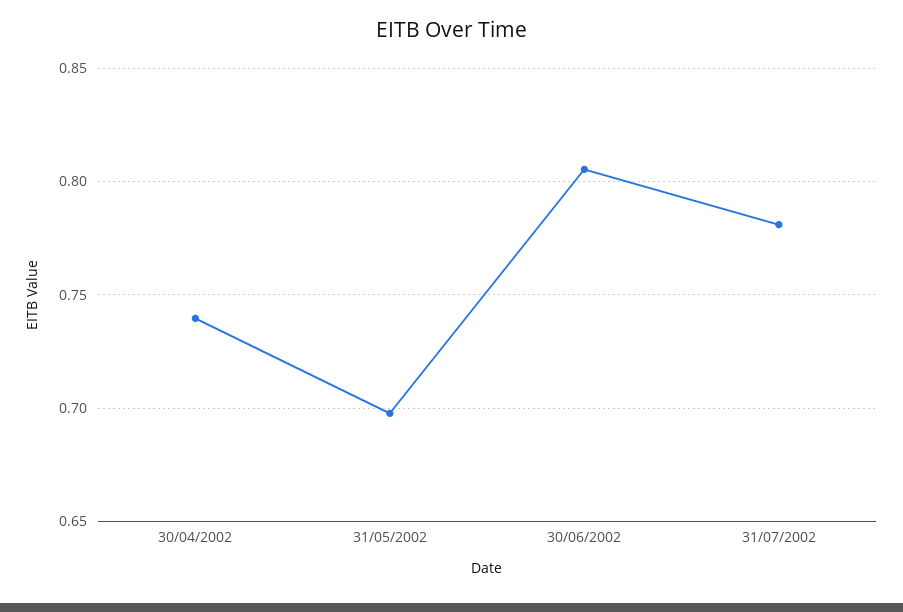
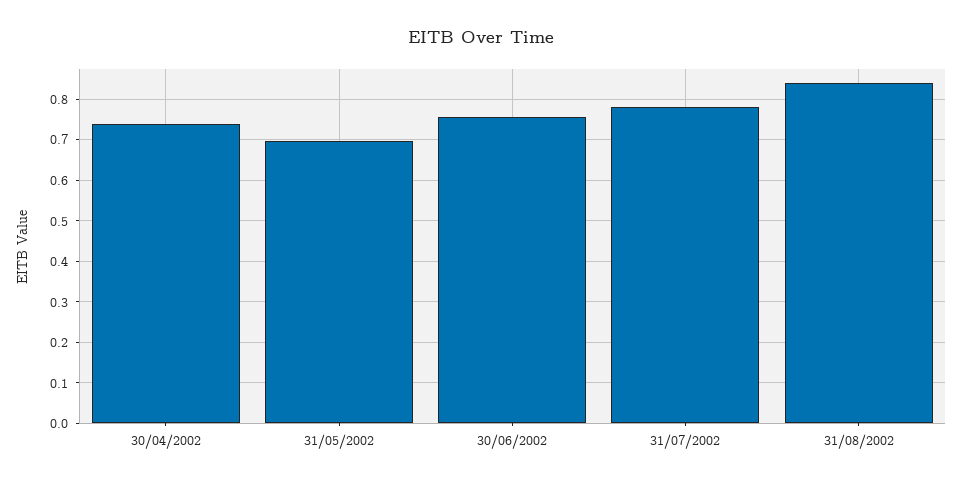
30/06/2002: 0.805 -> 0.76
31/08/2002: none -> 0.84

